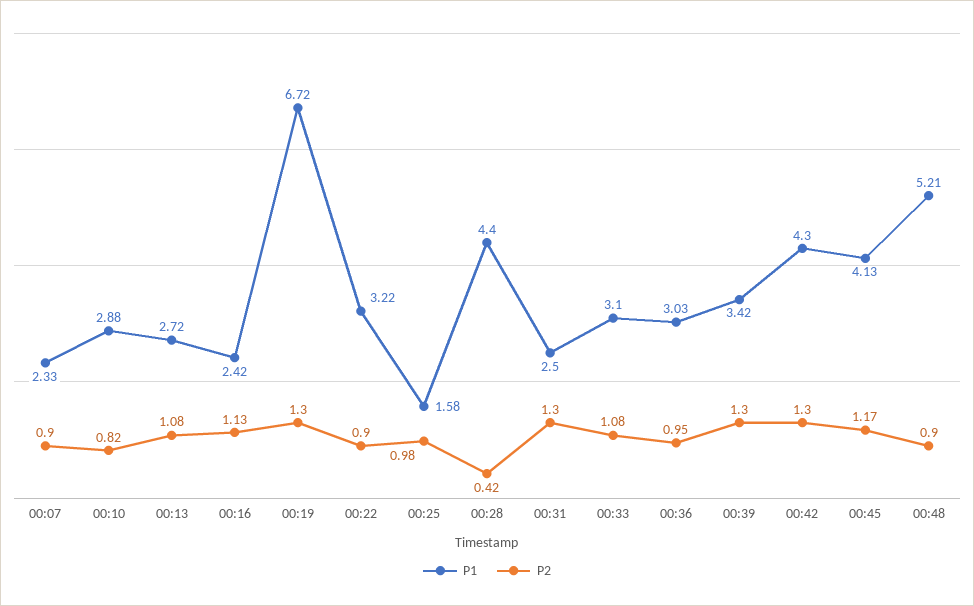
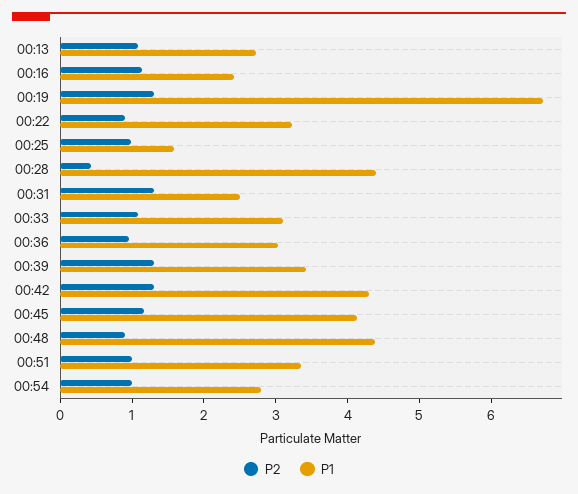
P1, 00:07: 2.33 -> none
P2, 00:07: 0.9 -> none
P1, 00:10: 2.88 -> none
P2, 00:10: 0.82 -> none
P1, 00:48: 5.21 -> 4.4
P2, 00:51: none -> 1
P1, 00:51: none -> 3.4
P2, 00:54: none -> 1
P1, 00:54: none -> 2.8

